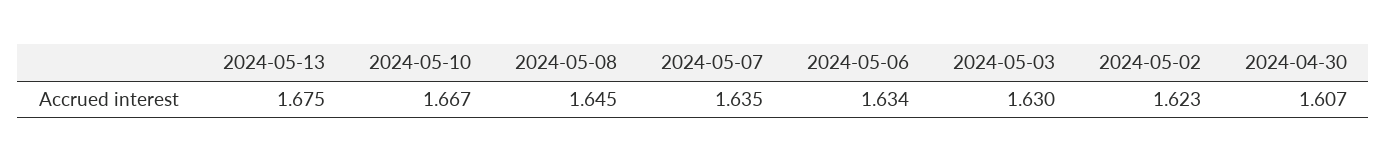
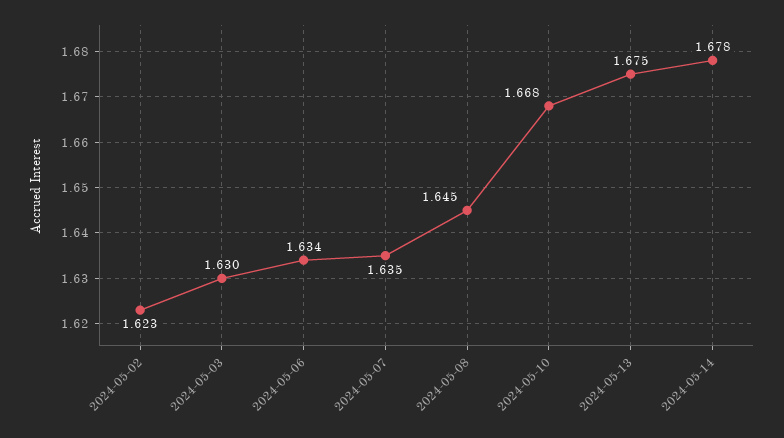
2024-05-10: 1.667 -> 1.668
2024-04-30: 1.607 -> none
2024-05-14: none -> 1.678

